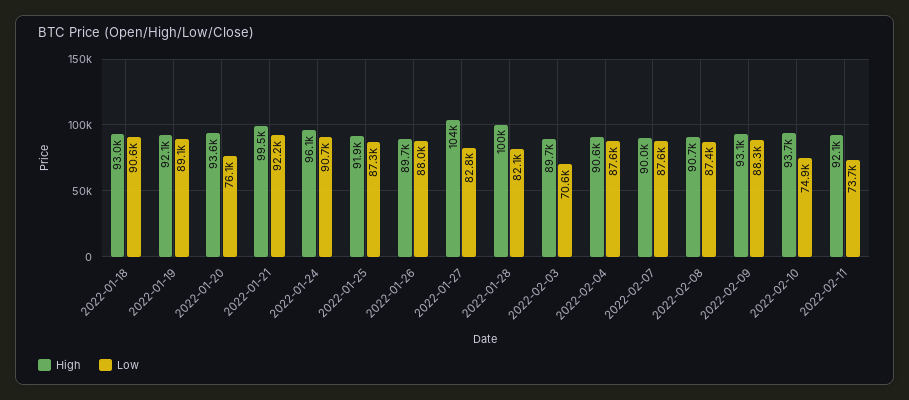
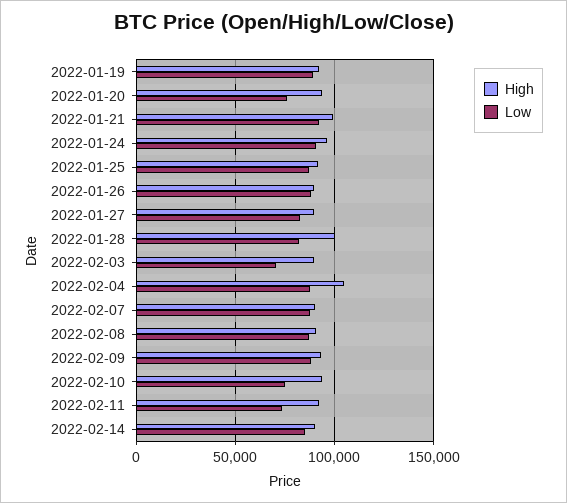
High, 2022-01-18: 93000 -> none
Low, 2022-01-18: 90600 -> none
High, 2022-01-27: 104000 -> 90000
High, 2022-02-04: 90600 -> 105000
High, 2022-02-14: none -> 90000
Low, 2022-02-14: none -> 85000

